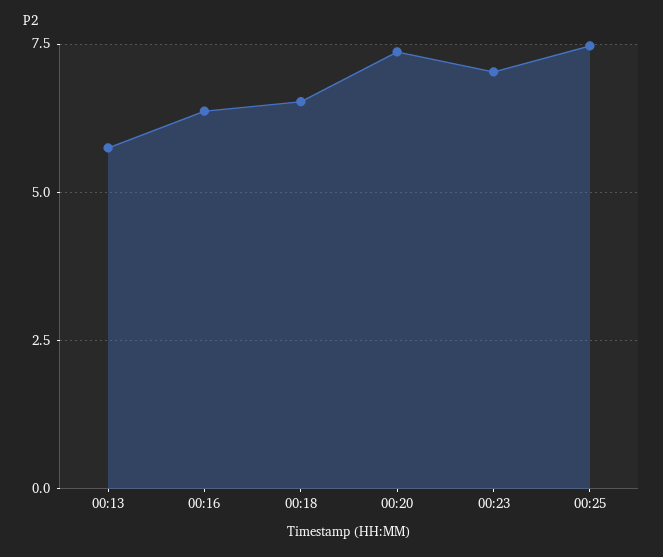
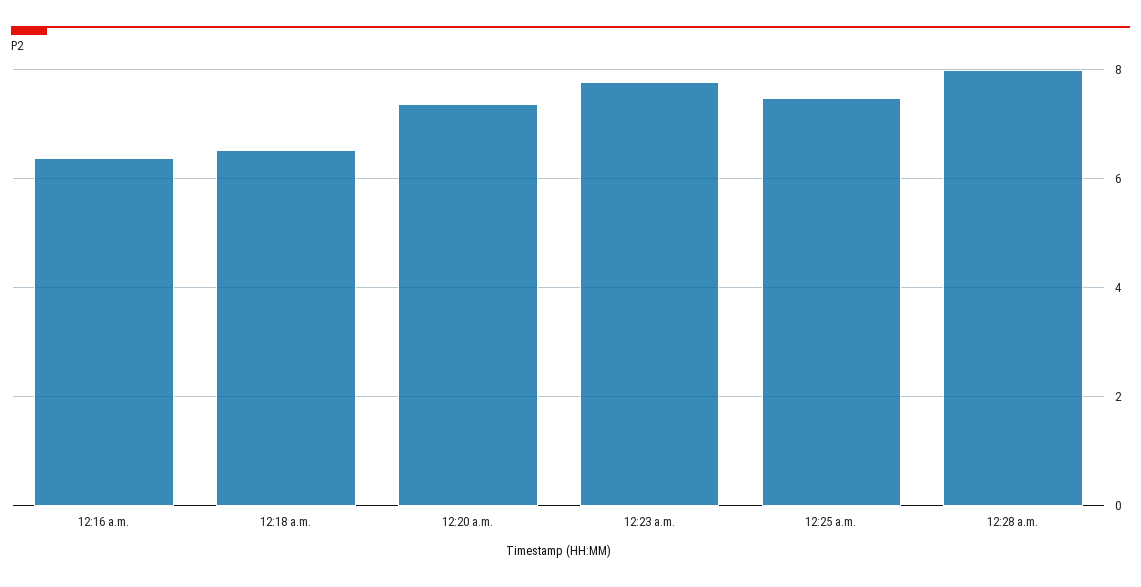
00:13: 5.75 -> none
00:23: 7 -> 7.8
12:28 a.m.: none -> 8

